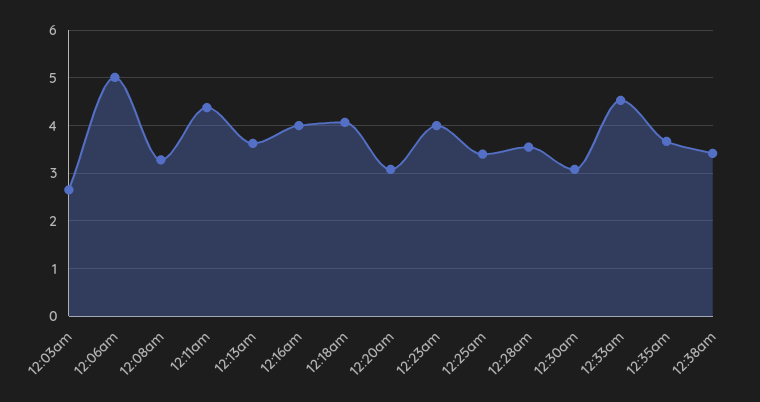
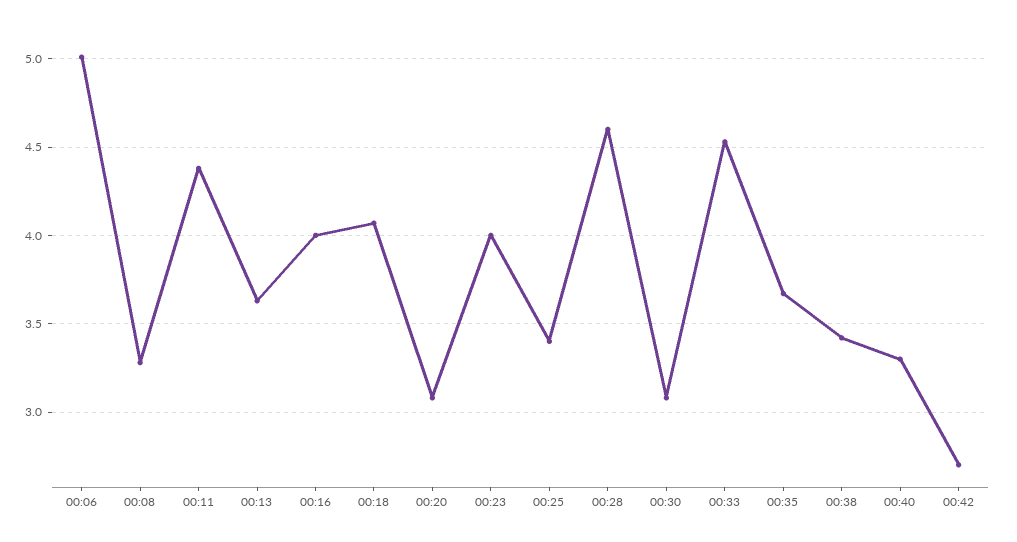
12:03am: 2.6 -> none
12:28am: 3.6 -> 4.6
00:40: none -> 3.3
00:42: none -> 2.7

